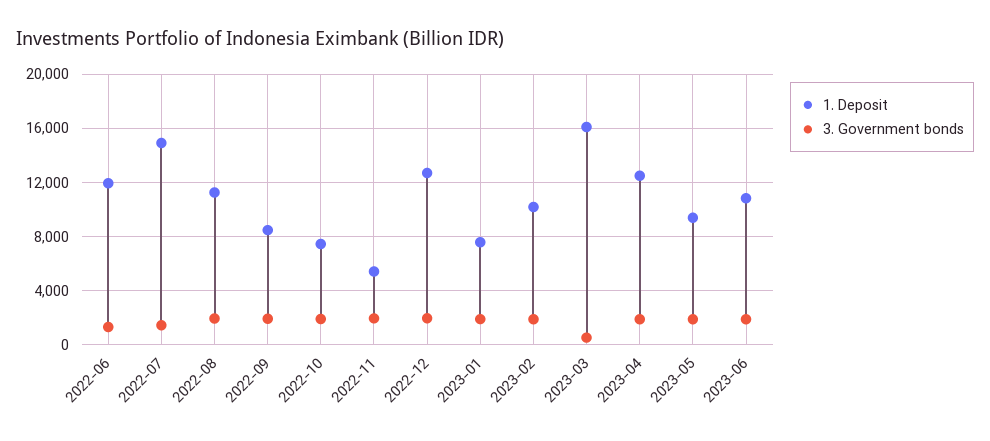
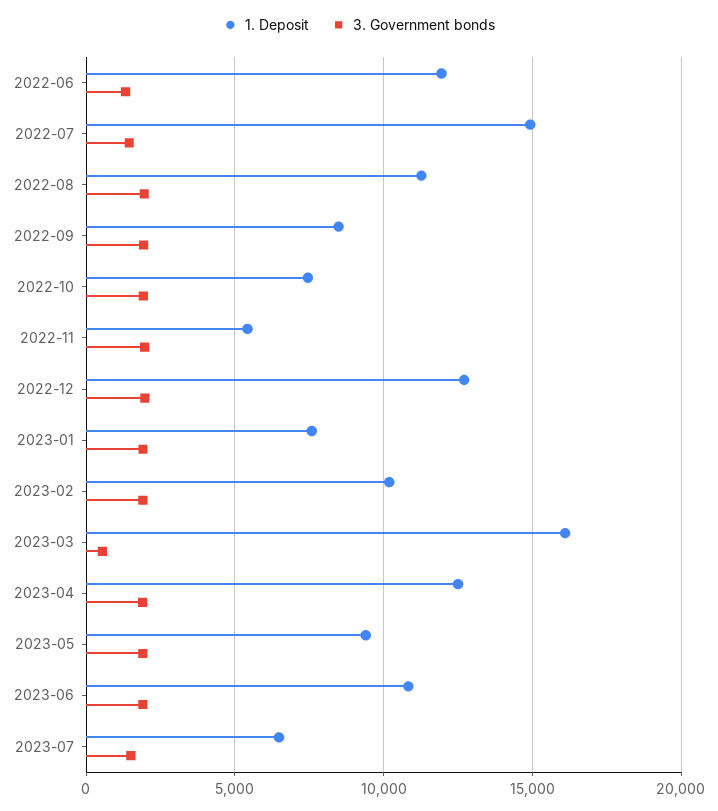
1. Deposit, 2023-07: none -> 6500
3. Government bonds, 2023-07: none -> 1500

